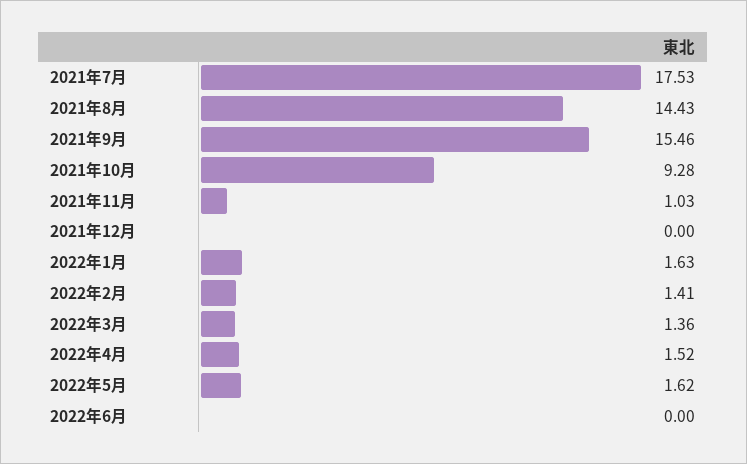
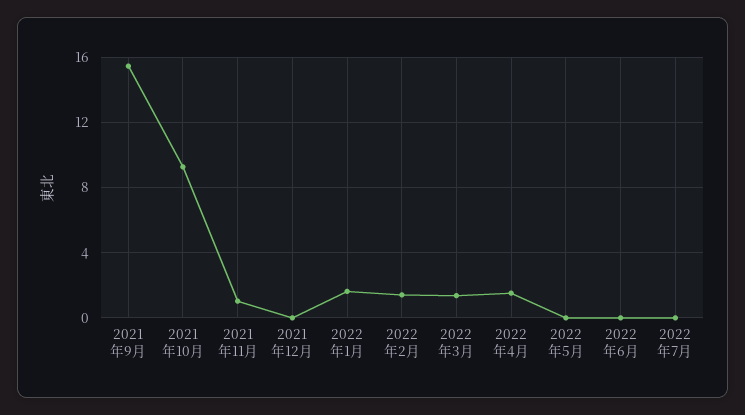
2021年7月: 17.53 -> none
2021年8月: 14.43 -> none
2022年5月: 1.62 -> 0
2022年7月: none -> 0

